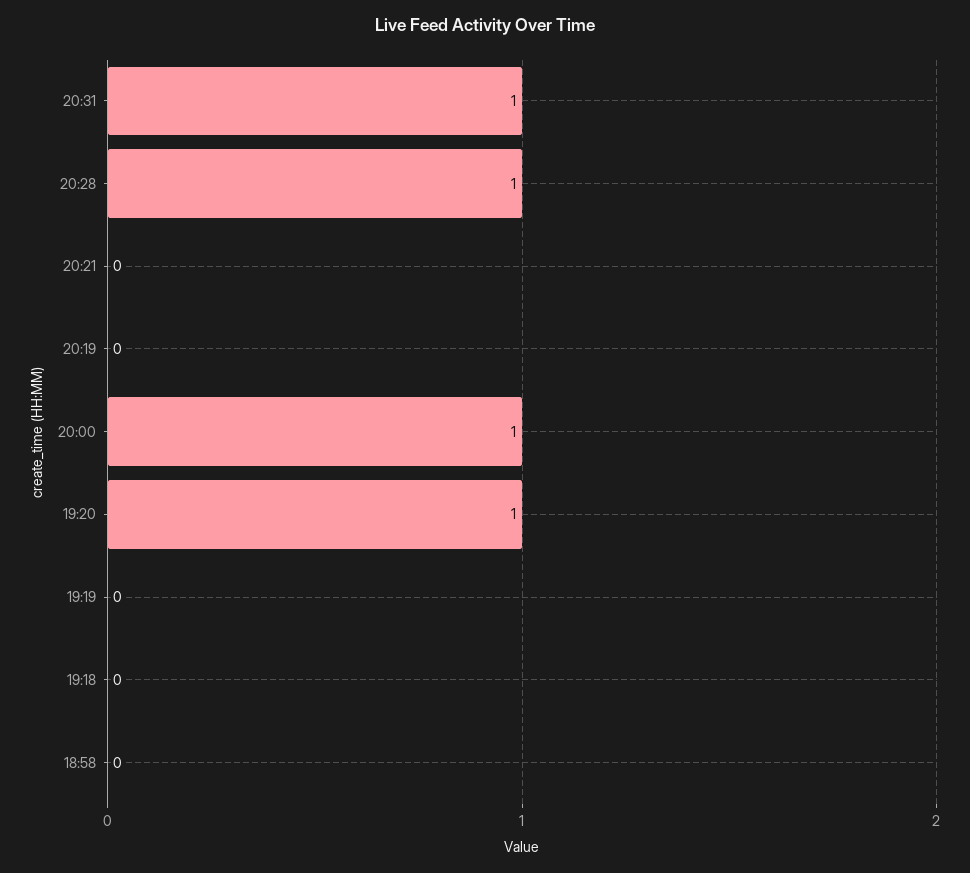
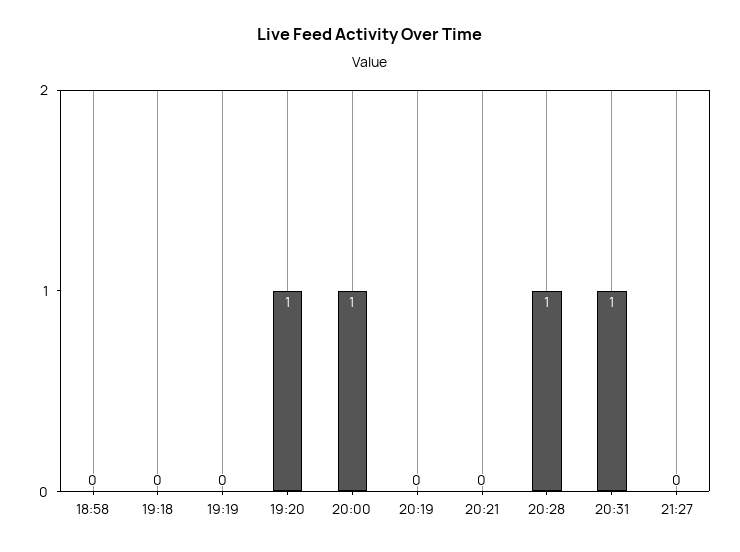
21:27: none -> 0

